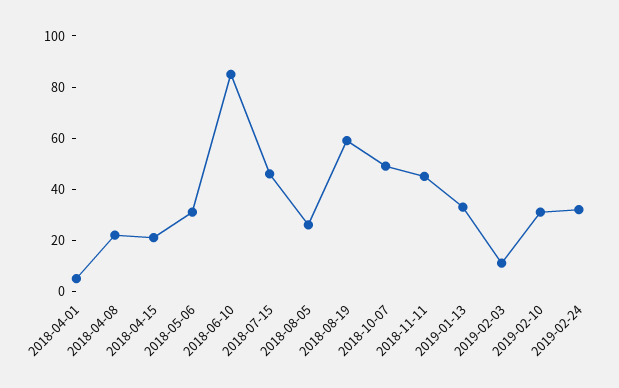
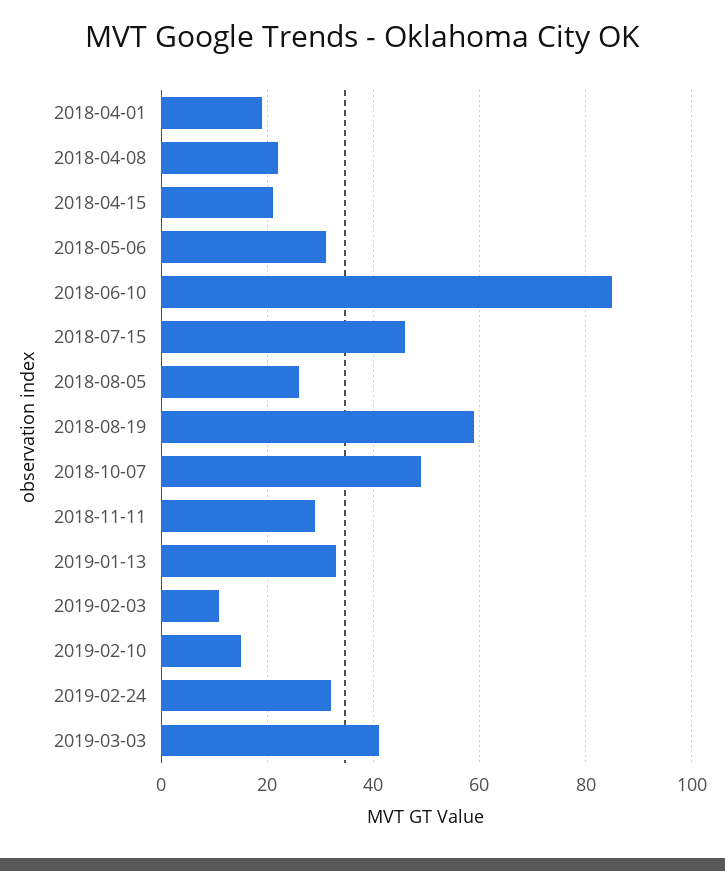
2018-04-01: 5 -> 20
2018-11-11: 45 -> 30
2019-02-10: 30 -> 15
2019-03-03: none -> 40

